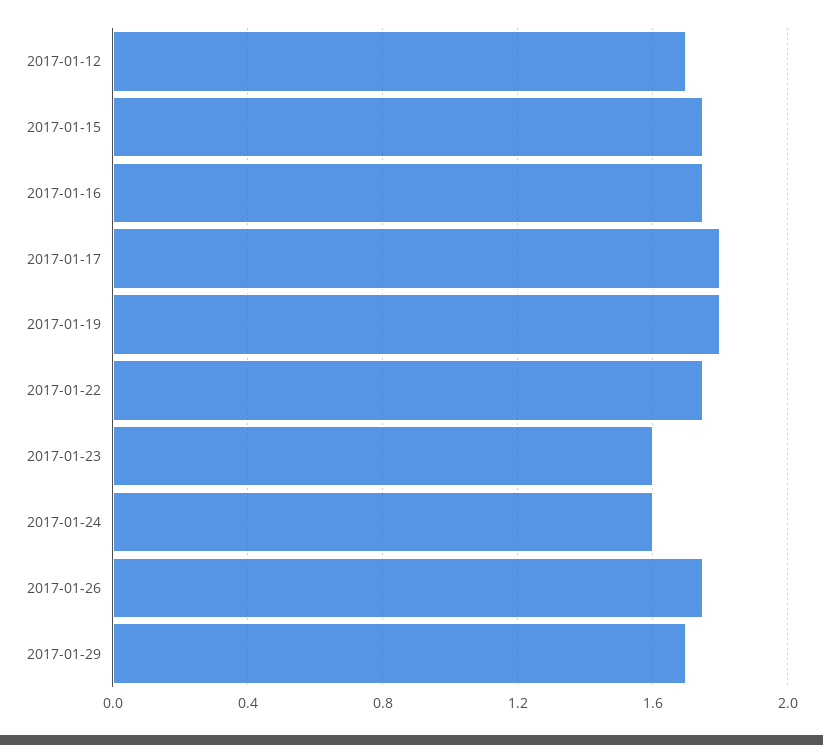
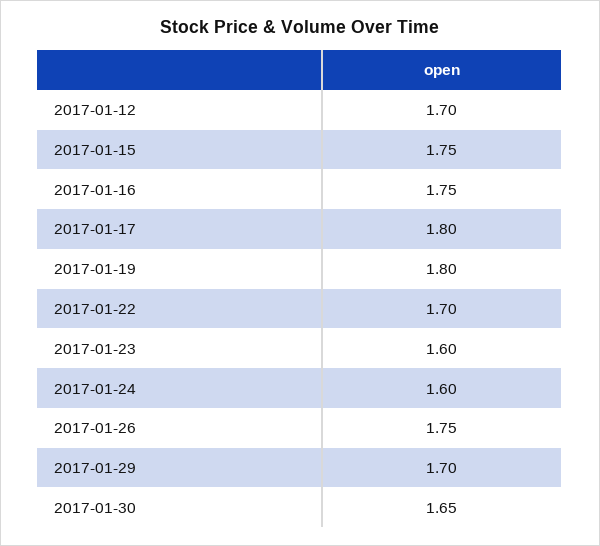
2017-01-22: 1.75 -> 1.7
2017-01-30: none -> 1.65

